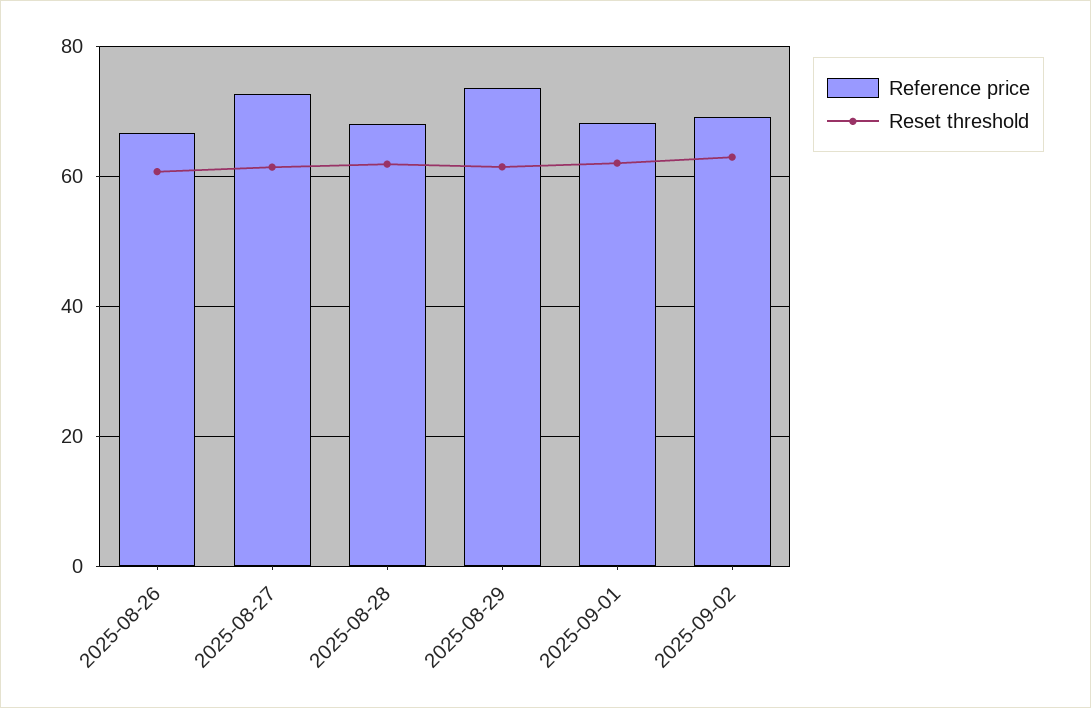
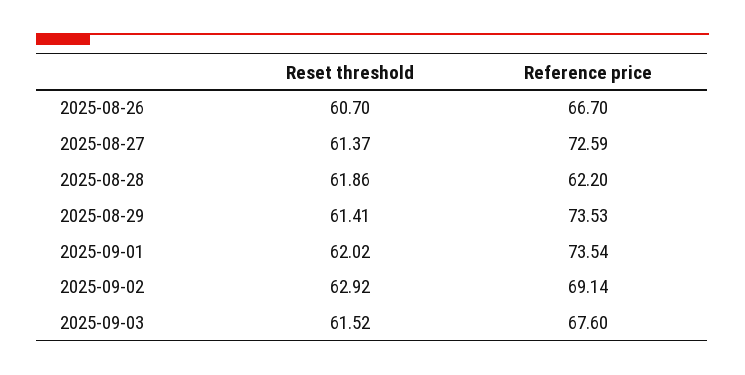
Reference price, 2025-08-28: 68 -> 62.2
Reference price, 2025-09-01: 68 -> 73.54
Reset threshold, 2025-09-03: none -> 61.52
Reference price, 2025-09-03: none -> 67.6

